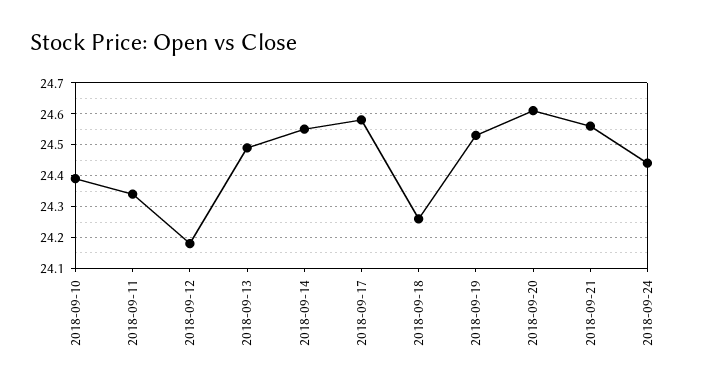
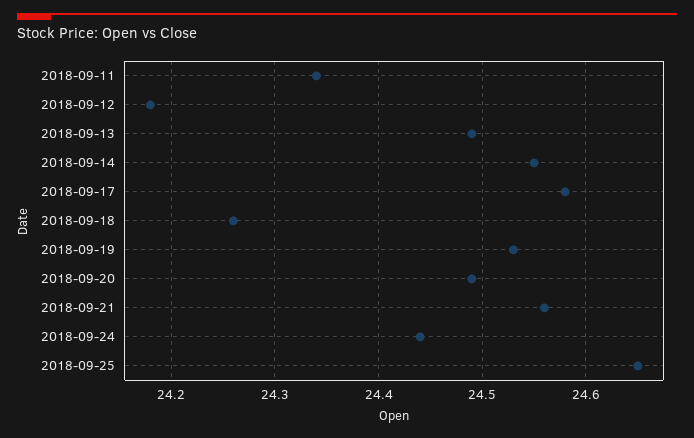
2018-09-10: 24.4 -> none
2018-09-20: 24.6 -> 24.49
2018-09-25: none -> 24.65

